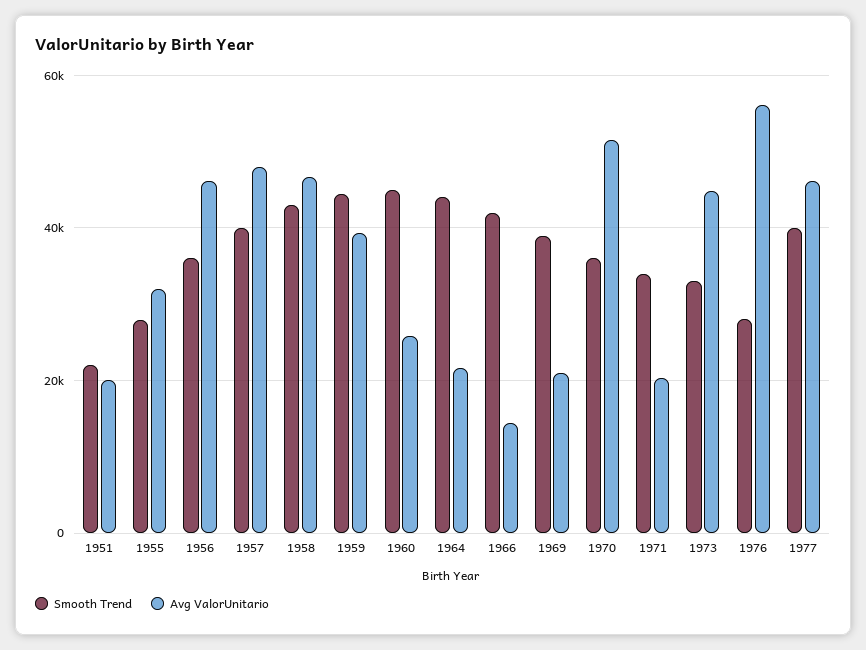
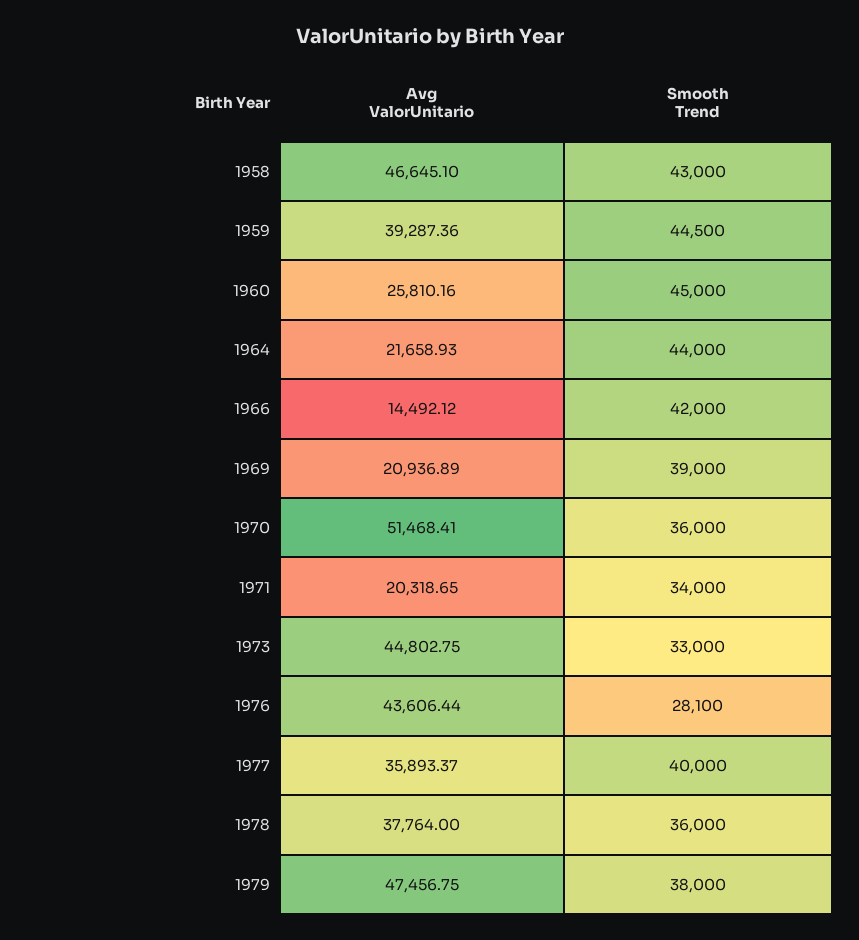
Smooth Trend, 1951: 22000 -> none
Avg ValorUnitario, 1951: 20000 -> none
Smooth Trend, 1955: 28000 -> none
Avg ValorUnitario, 1955: 32000 -> none
Smooth Trend, 1956: 36000 -> none
Avg ValorUnitario, 1956: 46000 -> none
Smooth Trend, 1957: 40000 -> none
Avg ValorUnitario, 1957: 48000 -> none
Avg ValorUnitario, 1976: 56000 -> 43606.44
Avg ValorUnitario, 1977: 46000 -> 35893.37
Avg ValorUnitario, 1978: none -> 37764
Smooth Trend, 1978: none -> 36000
Avg ValorUnitario, 1979: none -> 47456.75
Smooth Trend, 1979: none -> 38000

